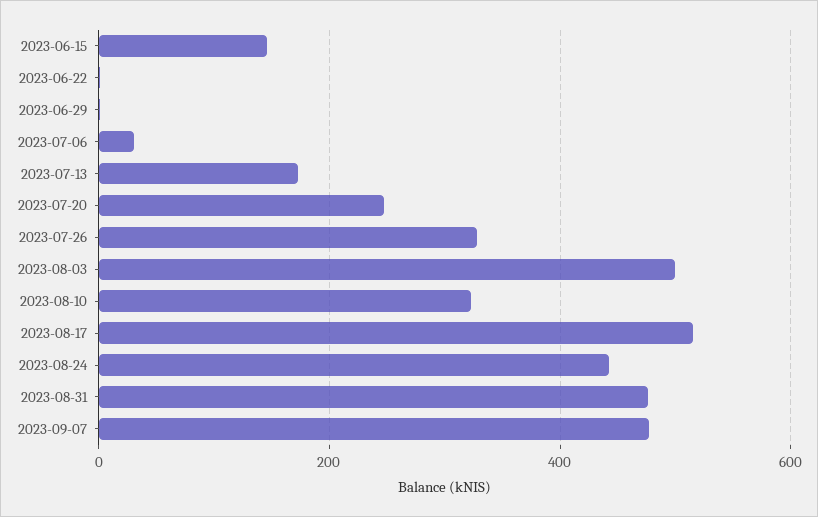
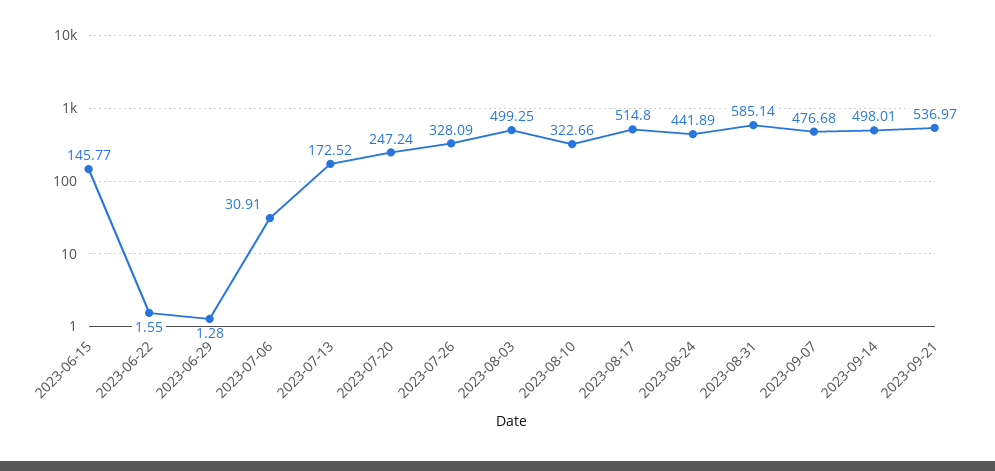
2023-08-31: 480 -> 585.14
2023-09-14: none -> 498.01
2023-09-21: none -> 536.97

